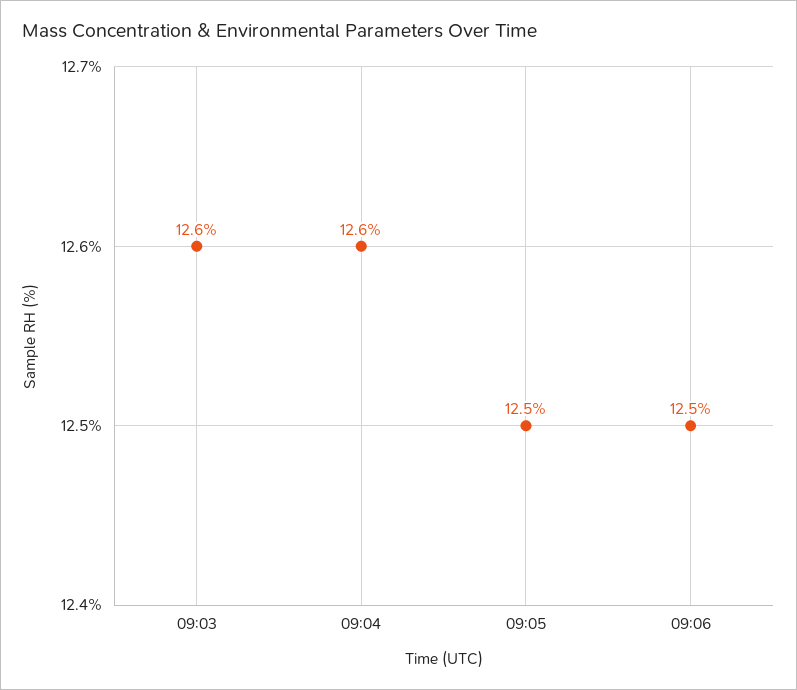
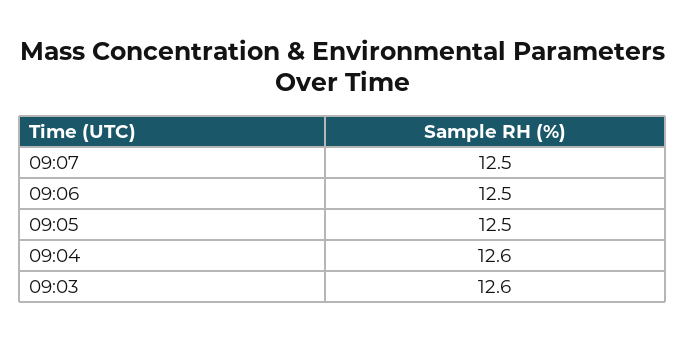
09:07: none -> 12.5

